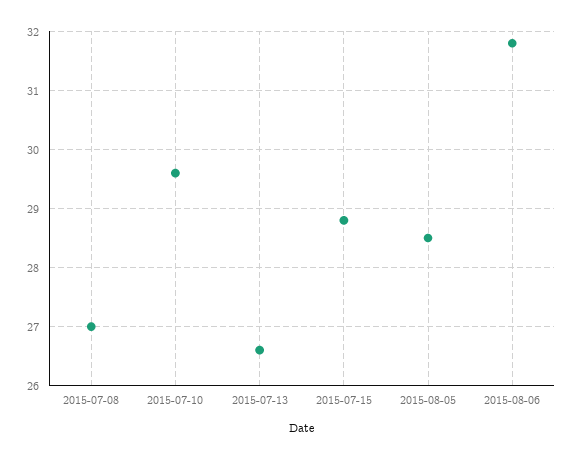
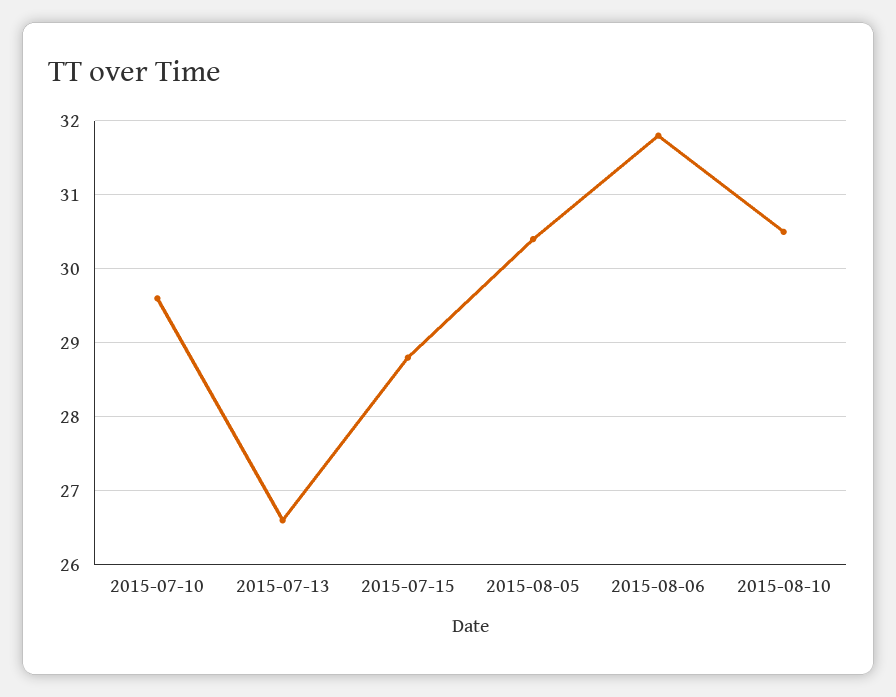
2015-07-08: 27 -> none
2015-08-05: 28.5 -> 30.4
2015-08-10: none -> 30.5

